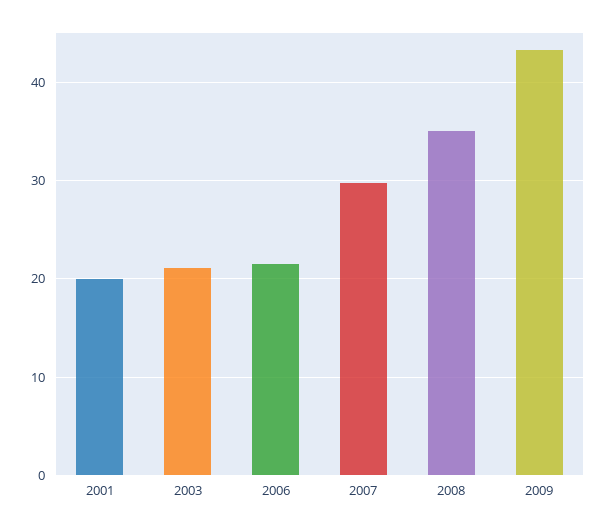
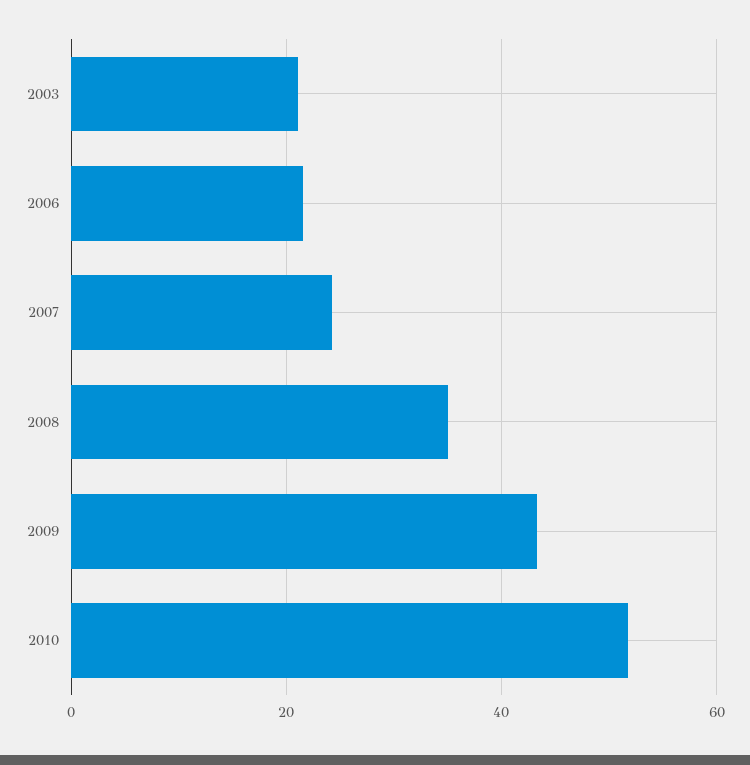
2001: 20 -> none
2007: 30 -> 24
2010: none -> 52

